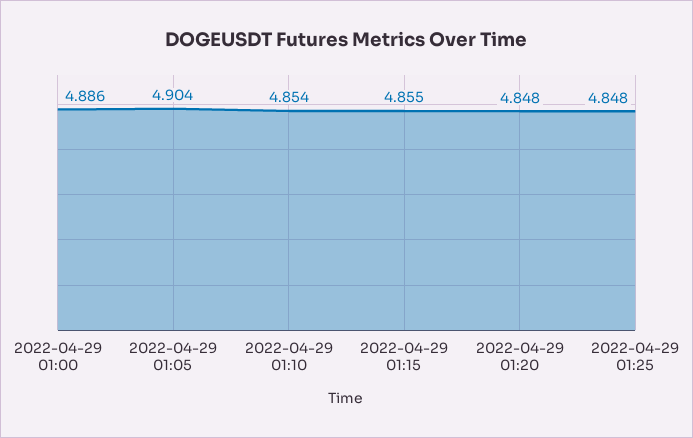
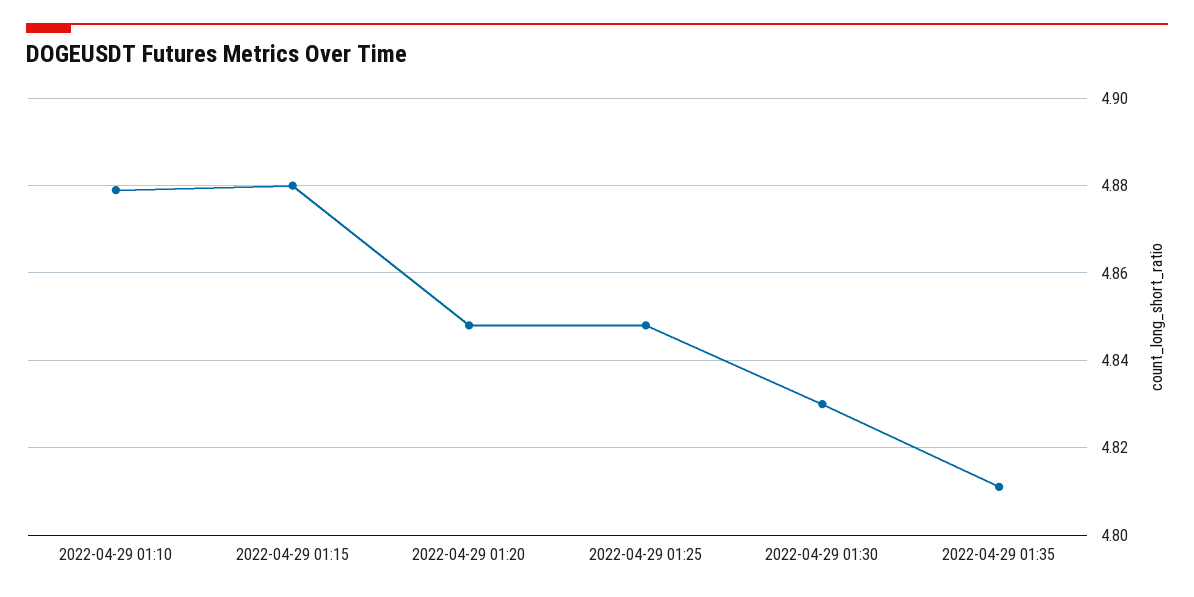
2022-04-29 01:00: 4.886 -> none
2022-04-29 01:05: 4.904 -> none
2022-04-29 01:10: 4.854 -> 4.88
2022-04-29 01:15: 4.855 -> 4.88
2022-04-29 01:30: none -> 4.83
2022-04-29 01:35: none -> 4.81

